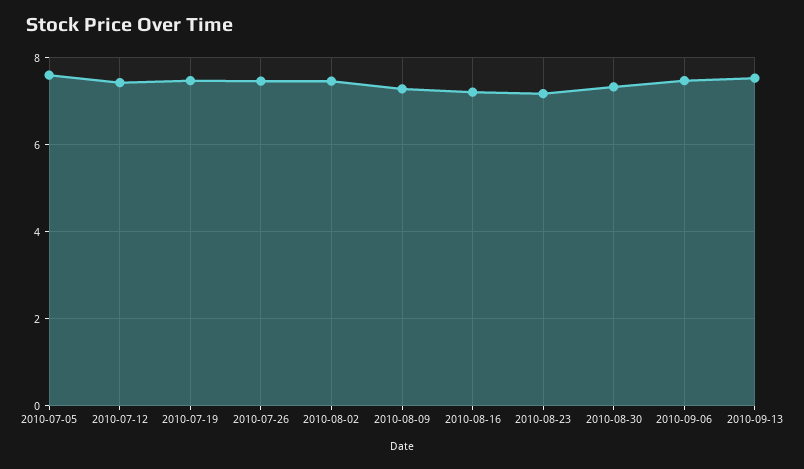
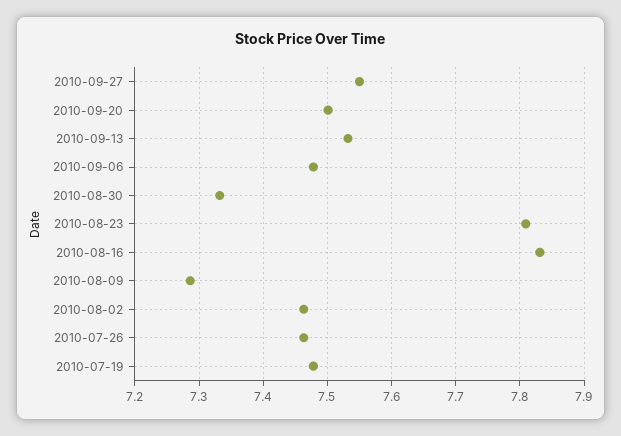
2010-07-05: 7.6 -> none
2010-07-12: 7.4 -> none
2010-08-16: 7.2 -> 7.83
2010-08-23: 7.2 -> 7.81
2010-09-27: none -> 7.55
2010-09-20: none -> 7.5

